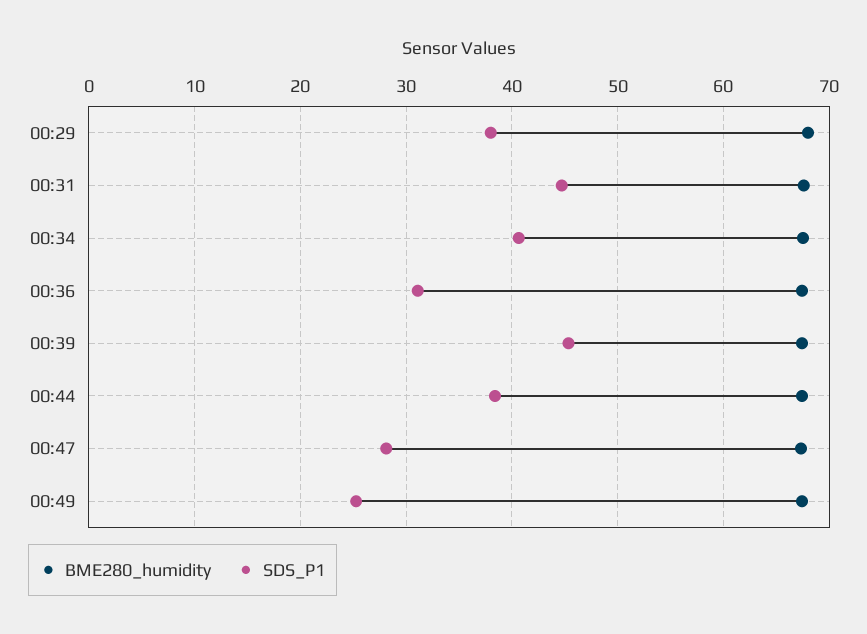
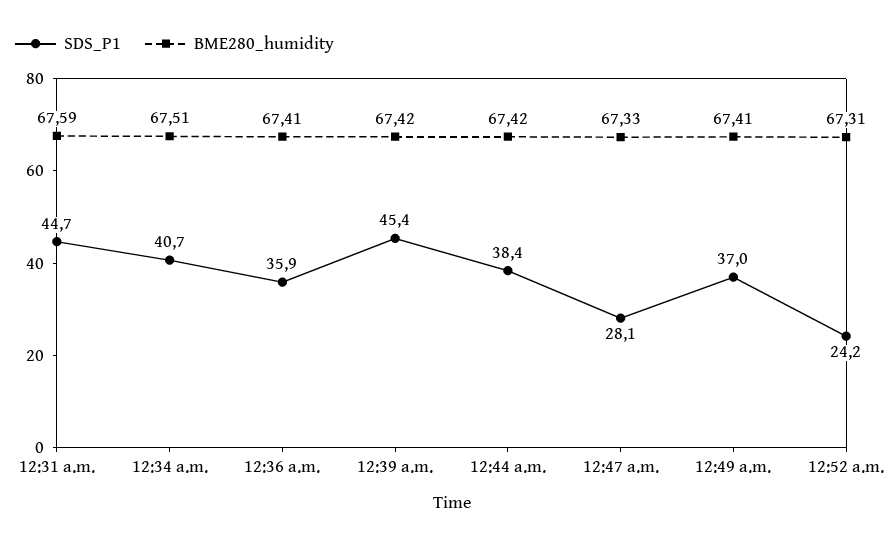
BME280_humidity, 00:29: 68 -> none
SDS_P1, 00:29: 38 -> none
SDS_P1, 00:36: 31 -> 35.9
SDS_P1, 00:49: 25 -> 37
SDS_P1, 12:52 a.m.: none -> 24.2
BME280_humidity, 12:52 a.m.: none -> 67.31

